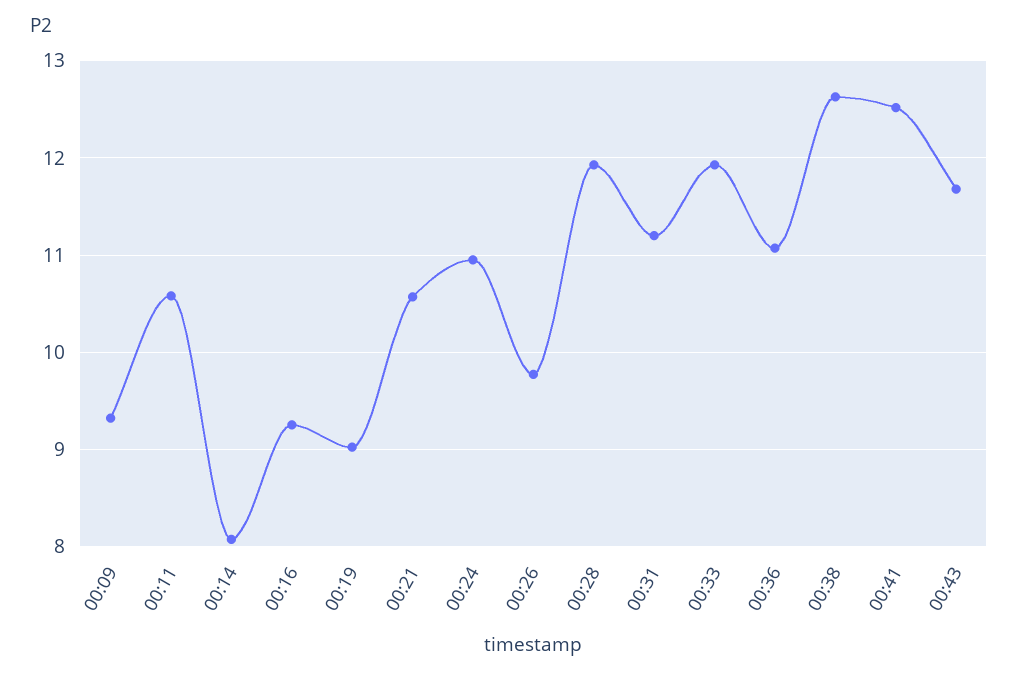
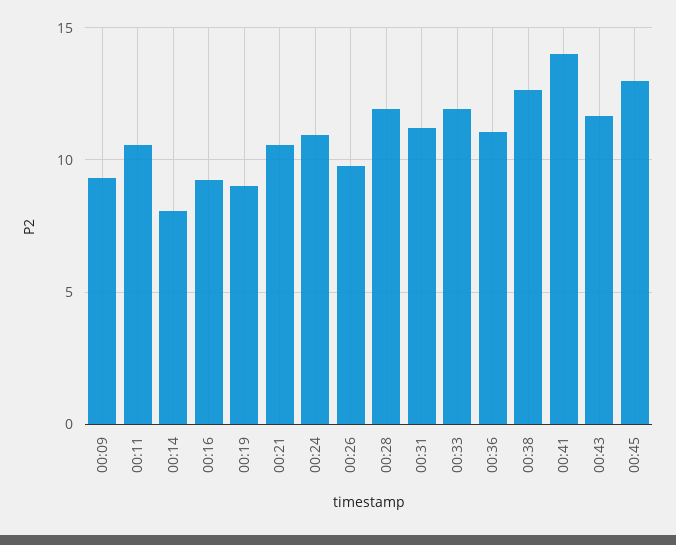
00:41: 12.5 -> 14
00:45: none -> 13

